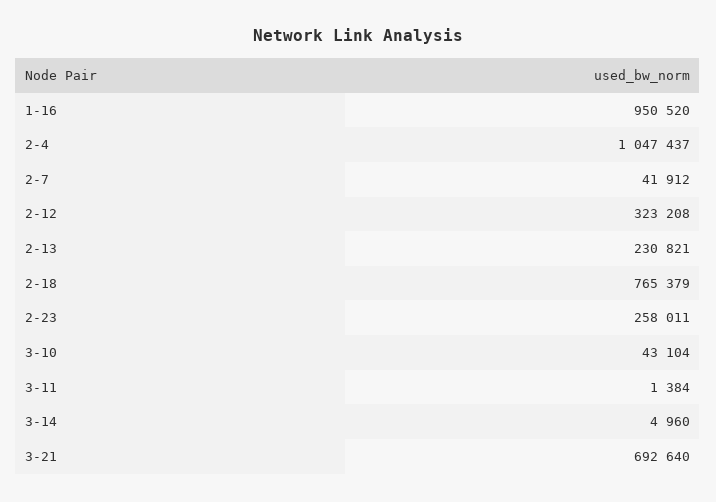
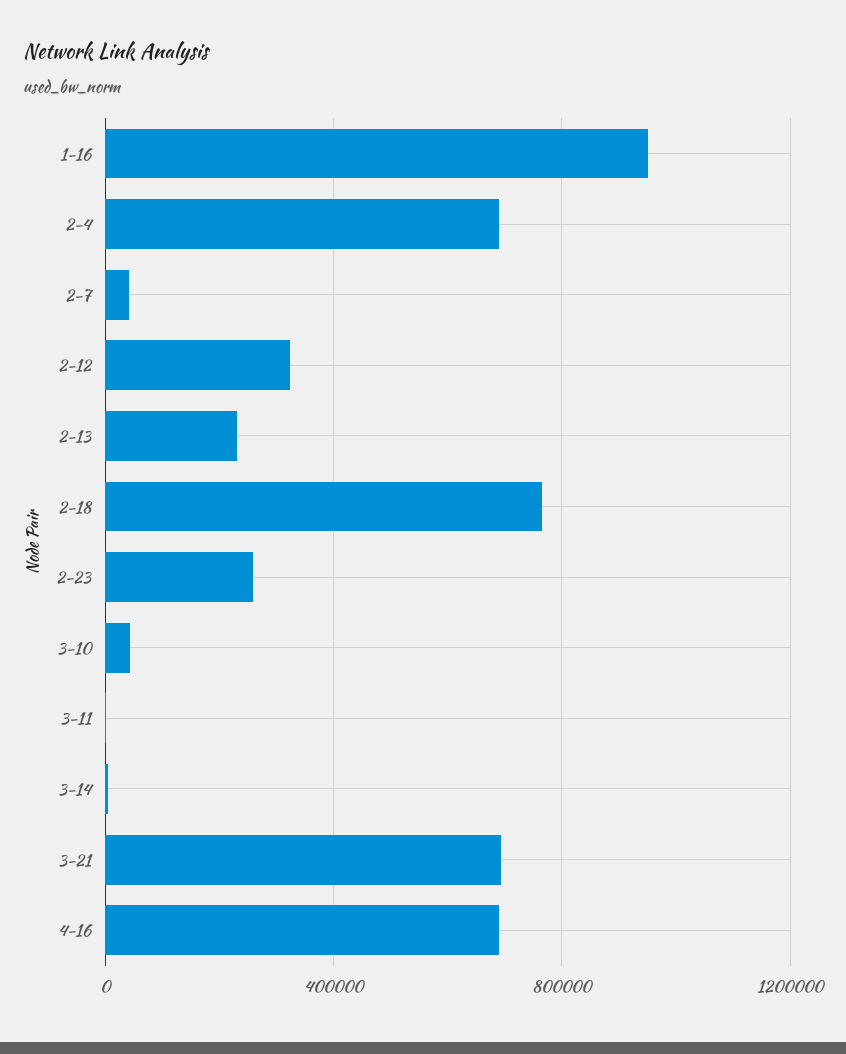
2-4: 1047437 -> 700000
4-16: none -> 700000

